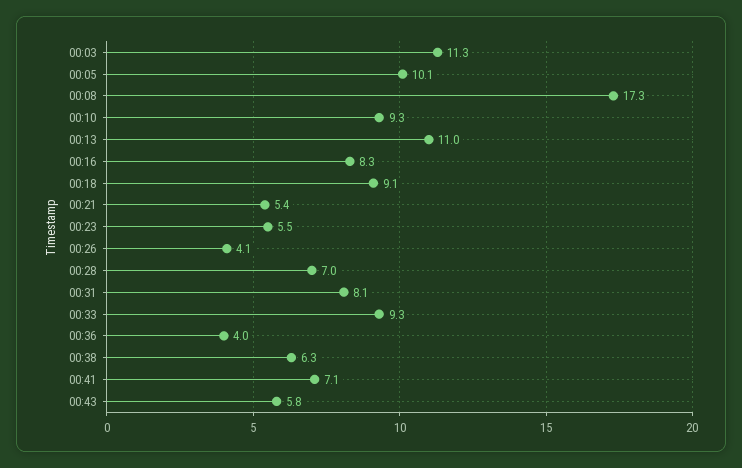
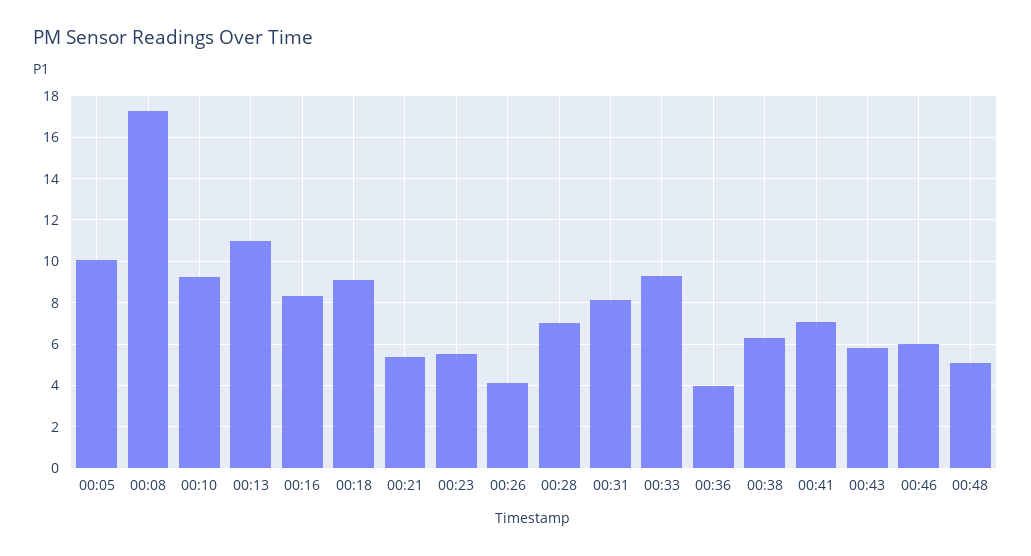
00:03: 11.3 -> none
00:46: none -> 6
00:48: none -> 5

